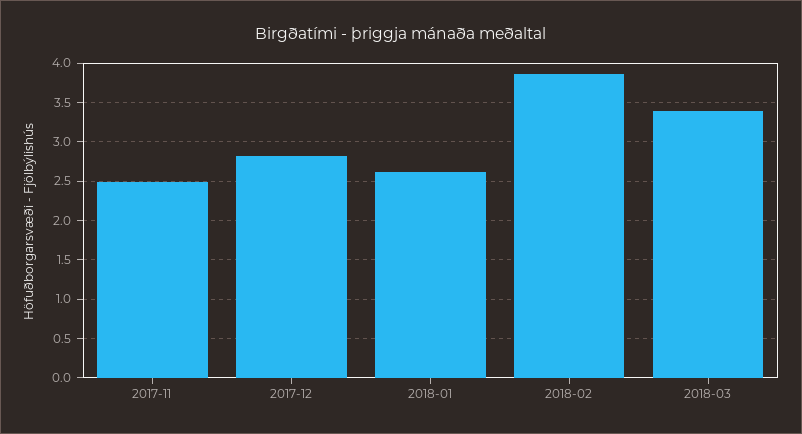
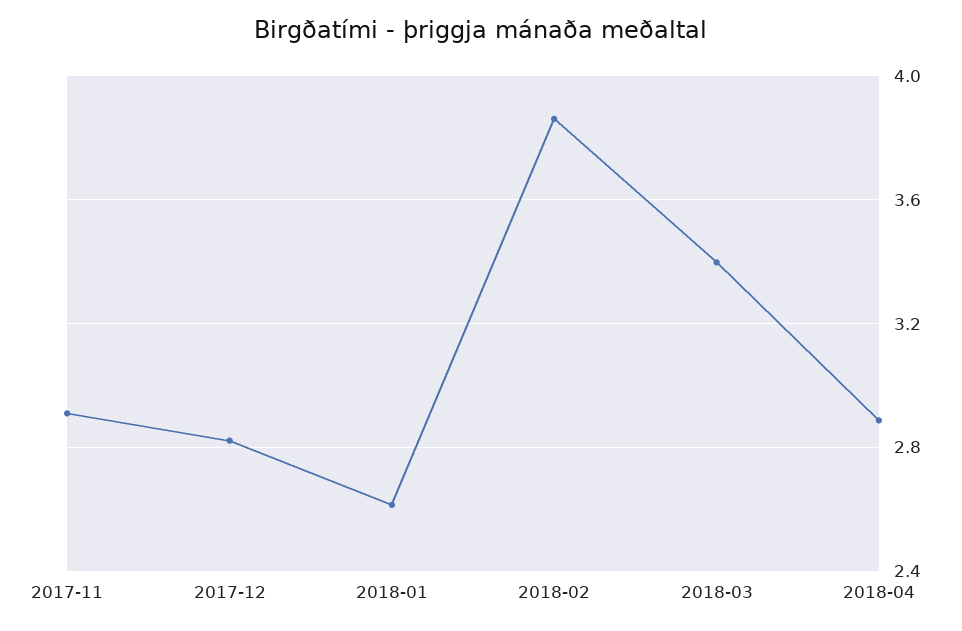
2017-11: 2.5 -> 2.9
2018-04: none -> 2.9

